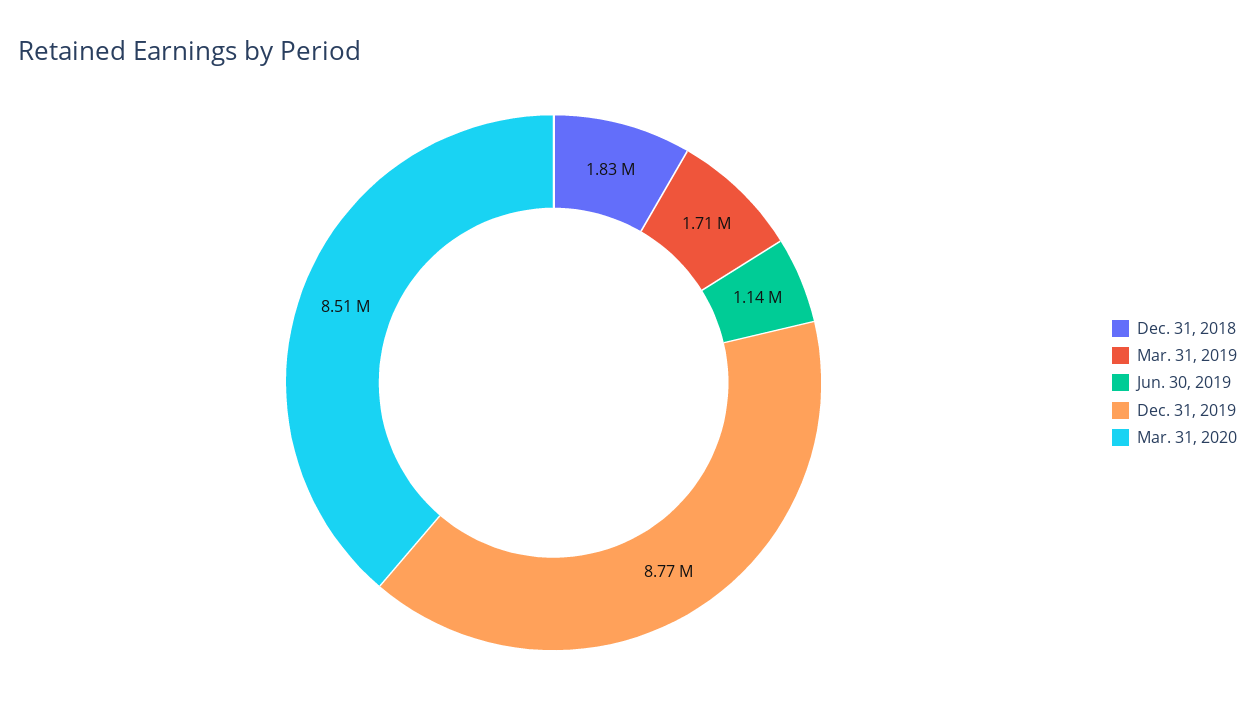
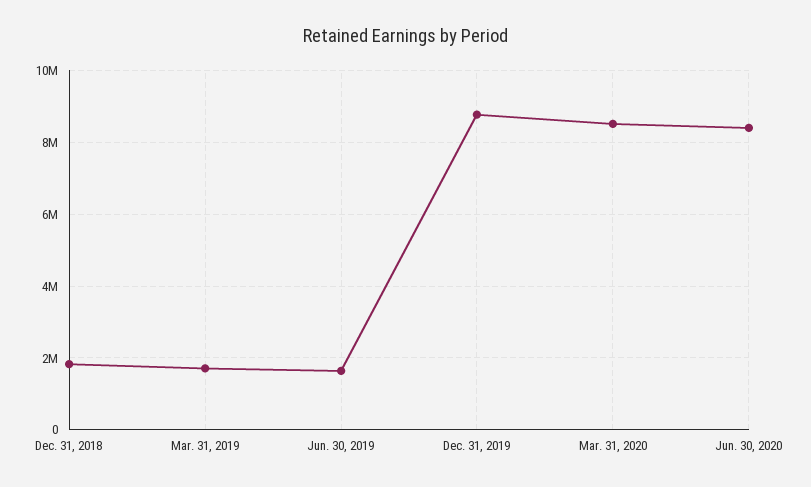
Jun. 30, 2019: 1140000 -> 1600000
Jun. 30, 2020: none -> 8400000

